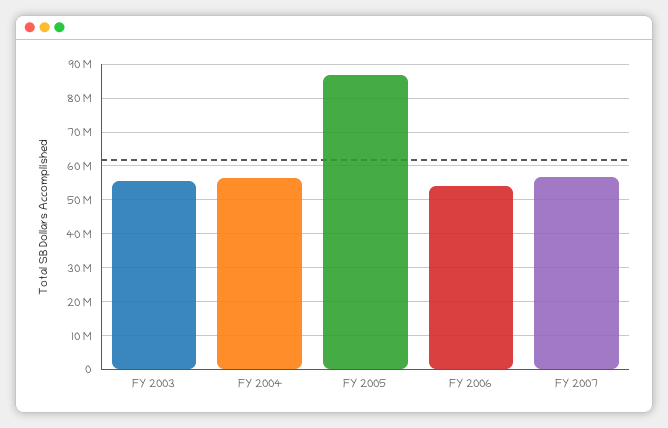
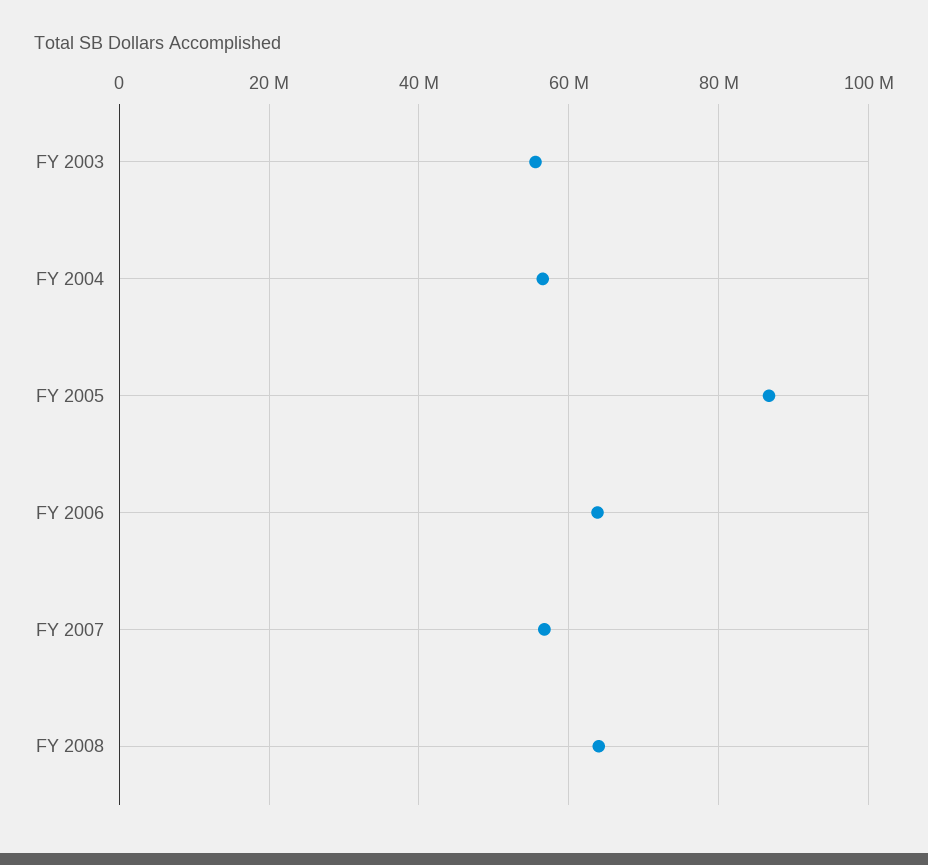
FY 2006: 54000000 -> 64000000
FY 2008: none -> 64000000

